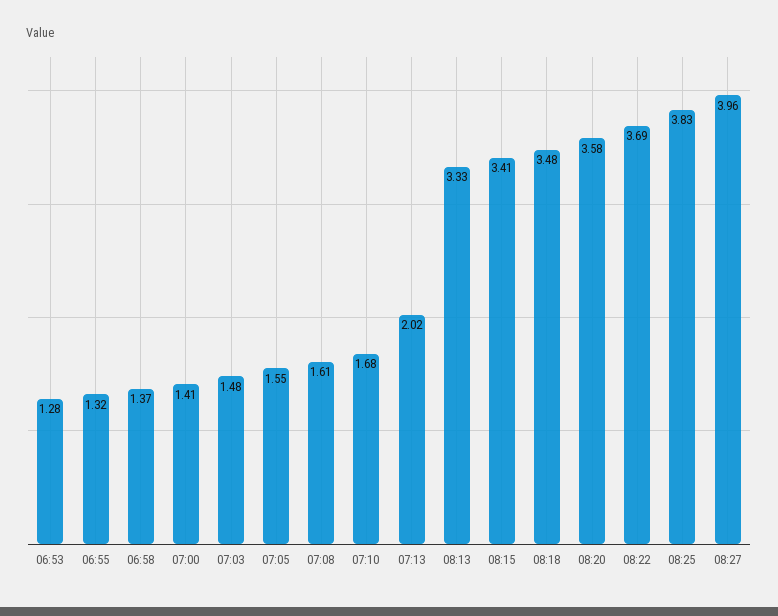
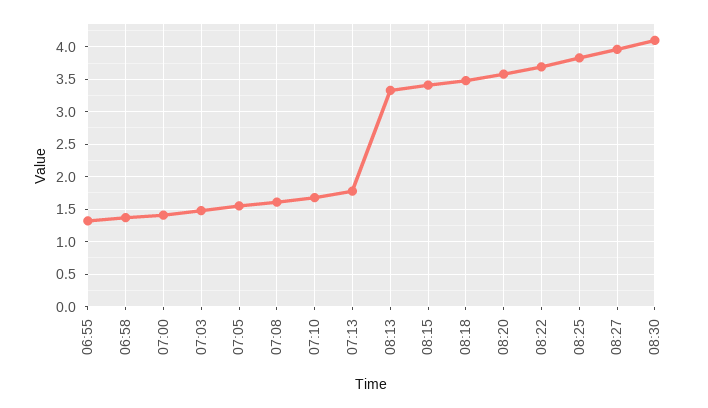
06:53: 1.28 -> none
07:13: 2.02 -> 1.8
08:30: none -> 4.1

